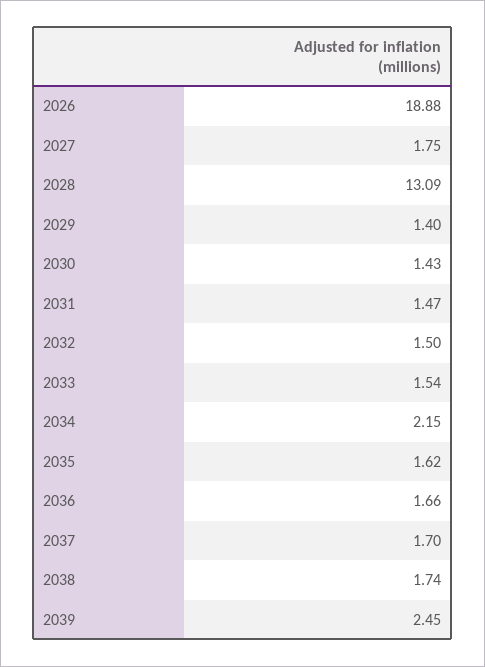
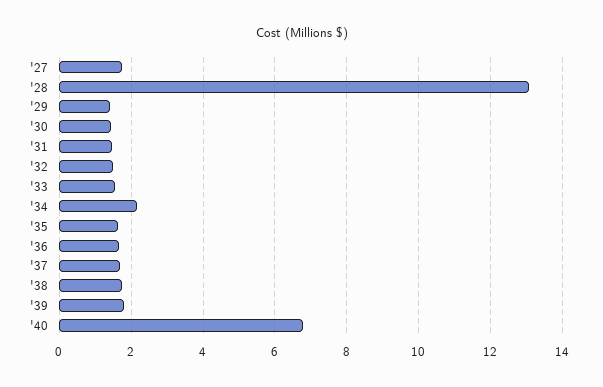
2026: 18.88 -> none
2039: 2.45 -> 1.8
'40: none -> 6.8

